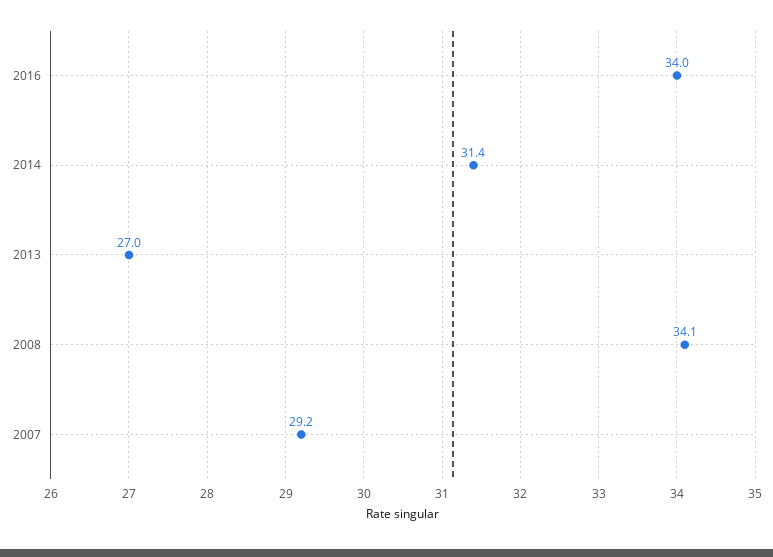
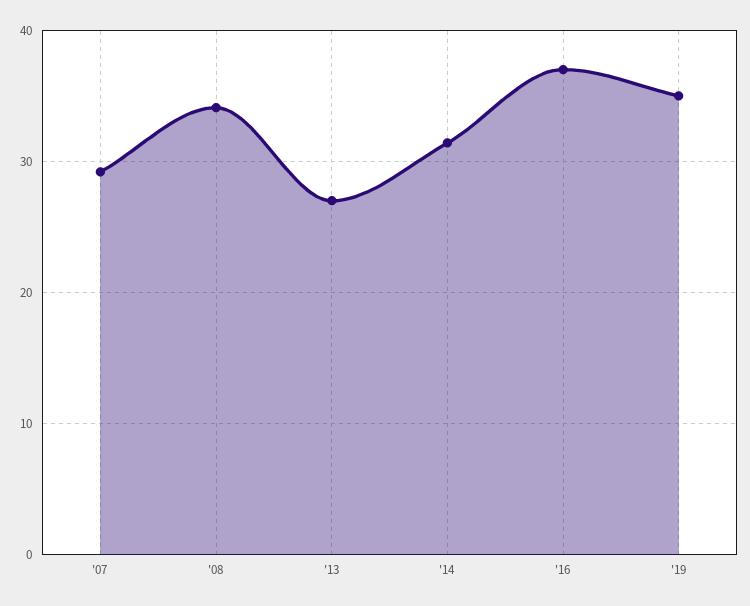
2016: 34 -> 37
'19: none -> 35

